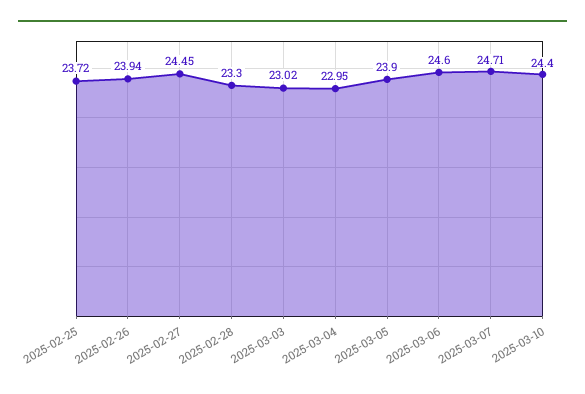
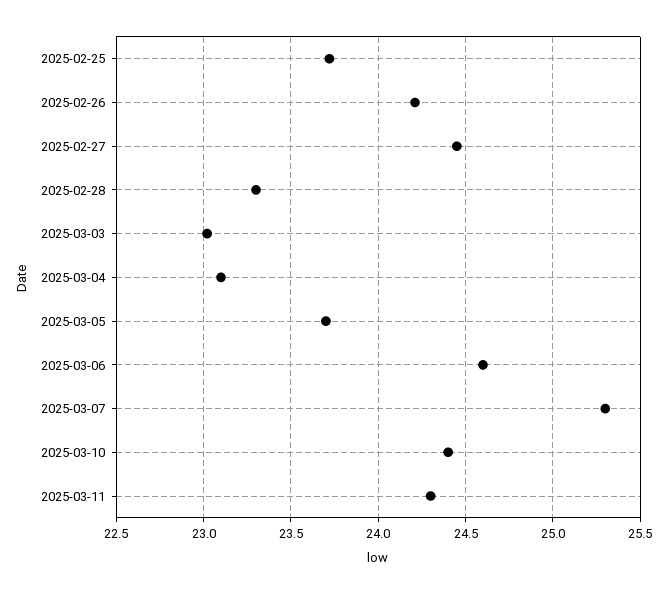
2025-02-26: 23.94 -> 24.2
2025-03-04: 22.95 -> 23.1
2025-03-05: 23.9 -> 23.7
2025-03-07: 24.71 -> 25.3
2025-03-11: none -> 24.3

